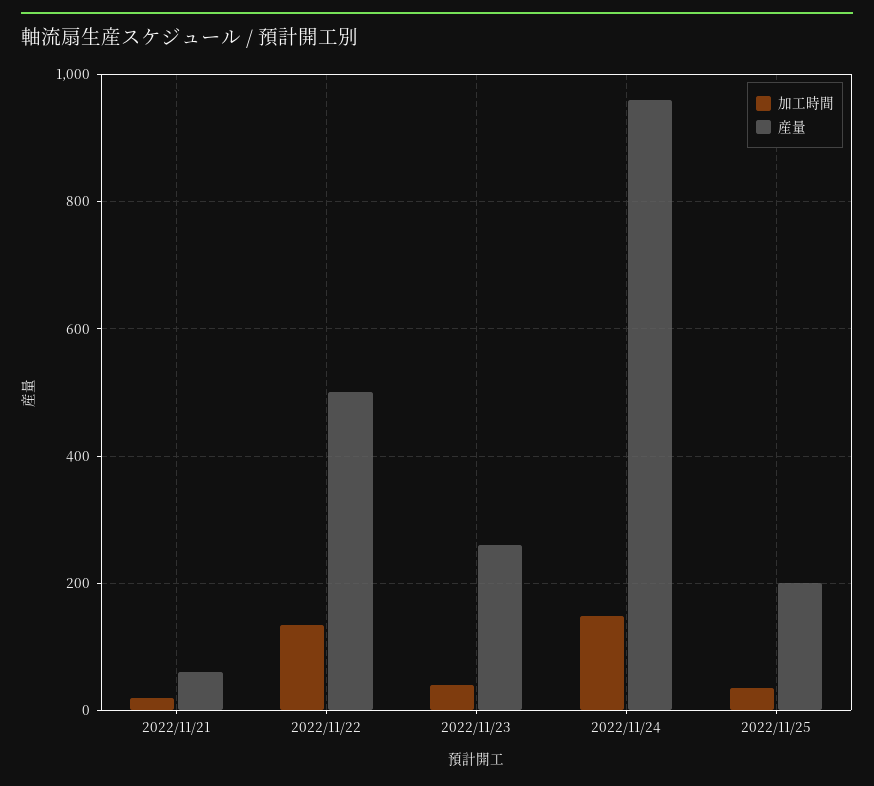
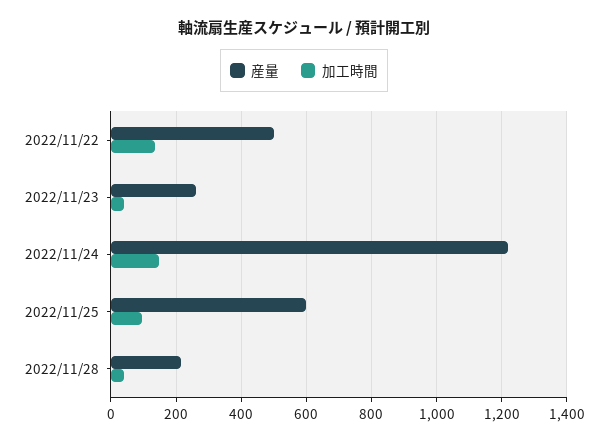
加工時間, 2022/11/21: 20 -> none
産量, 2022/11/21: 60 -> none
産量, 2022/11/24: 960 -> 1220
加工時間, 2022/11/25: 40 -> 100
産量, 2022/11/25: 200 -> 600
産量, 2022/11/28: none -> 220
加工時間, 2022/11/28: none -> 40

